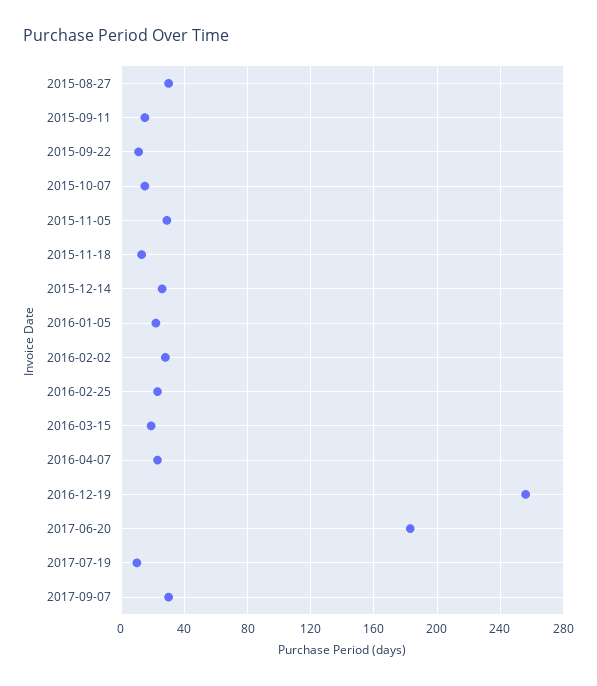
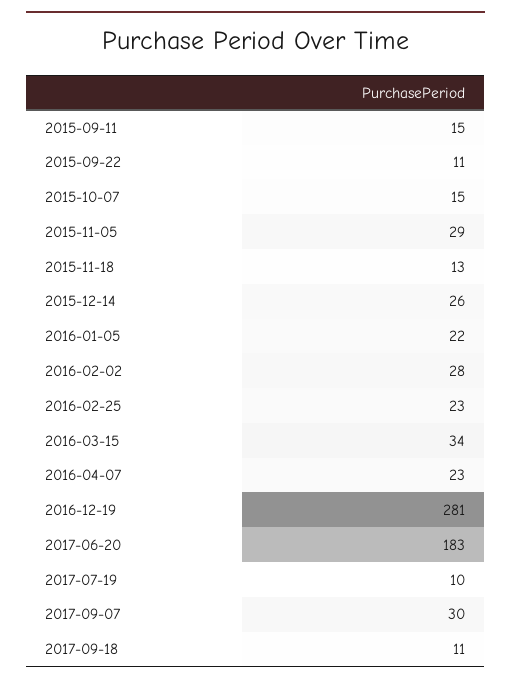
2015-08-27: 30 -> none
2016-03-15: 20 -> 34
2016-12-19: 255 -> 281
2017-09-18: none -> 11

